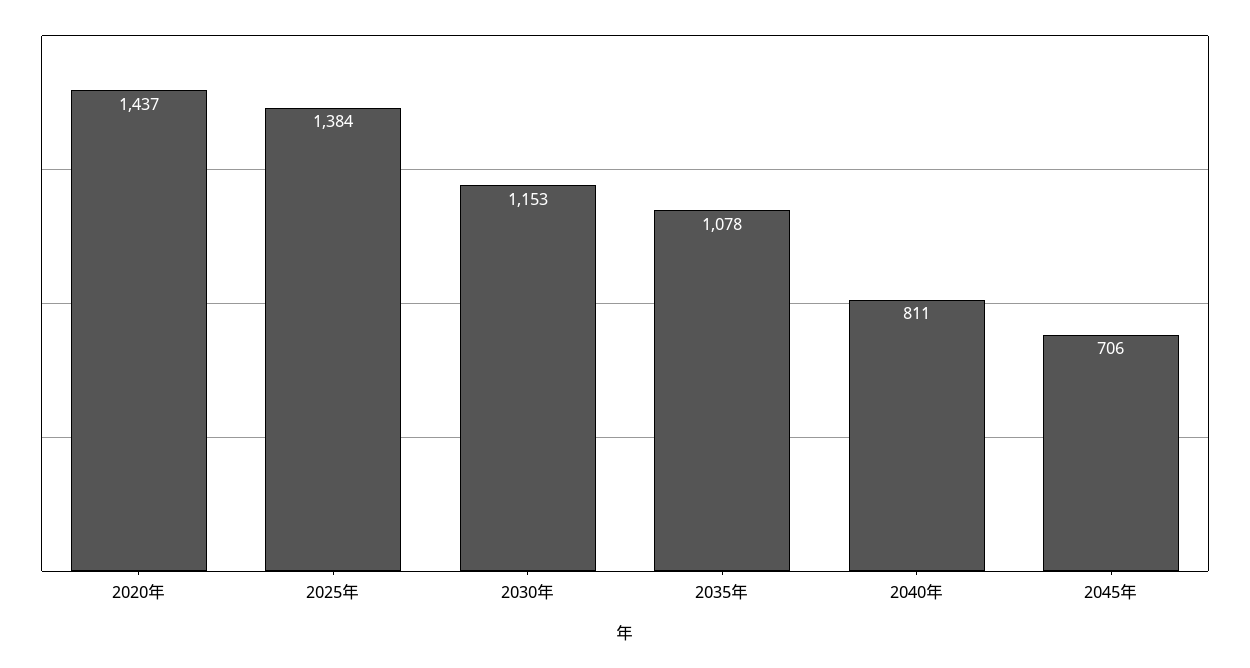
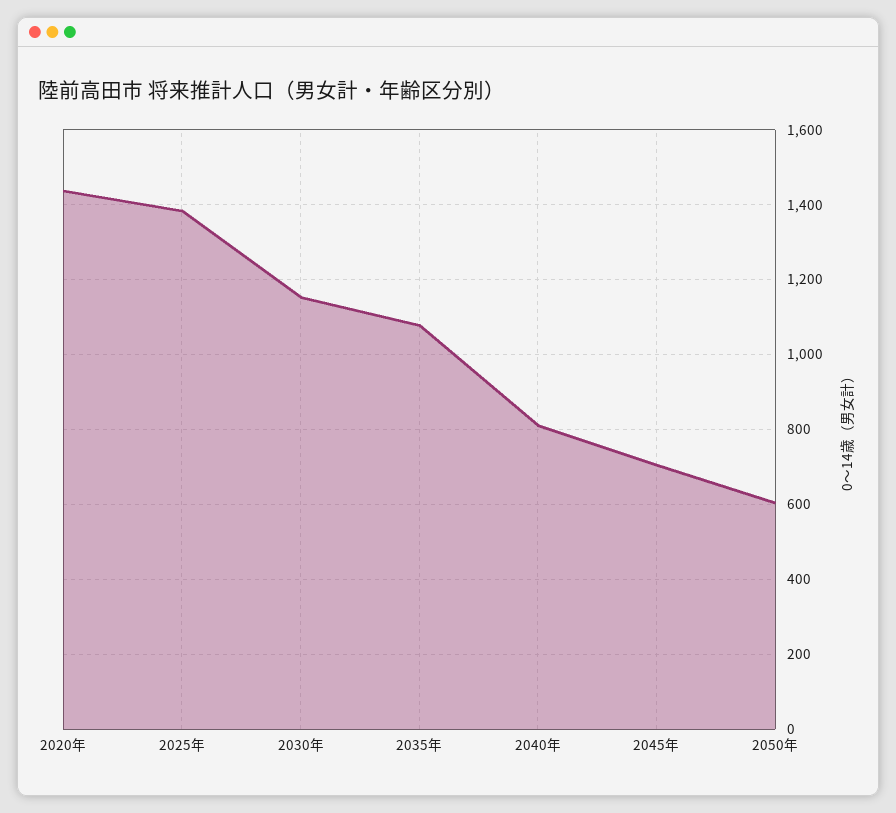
2050年: none -> 600

